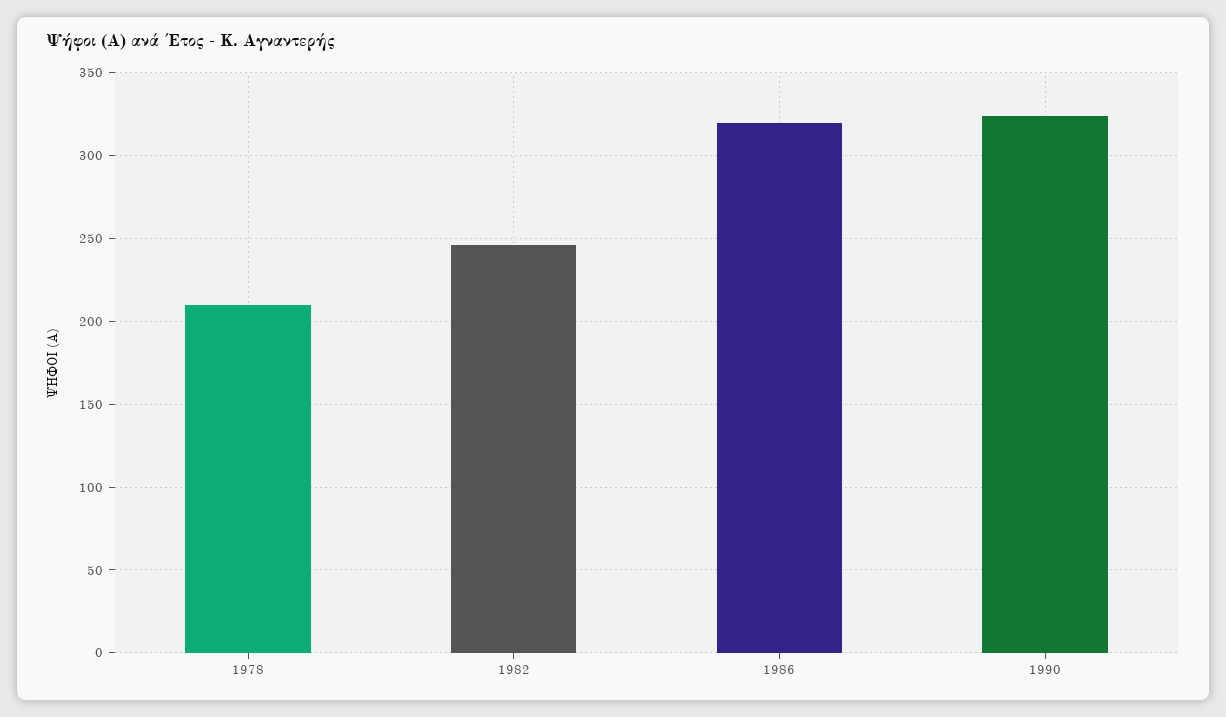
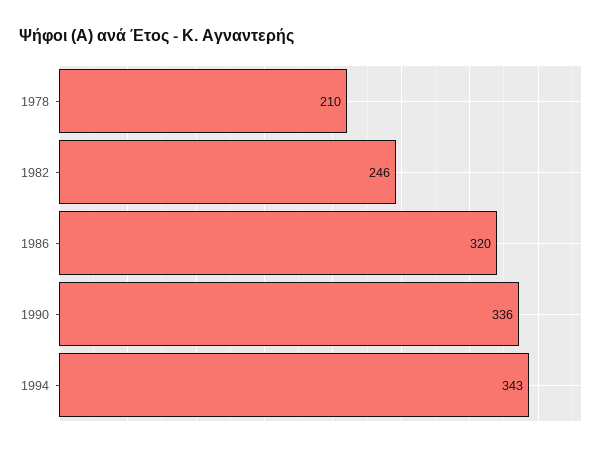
1990: 325 -> 336
1994: none -> 343

